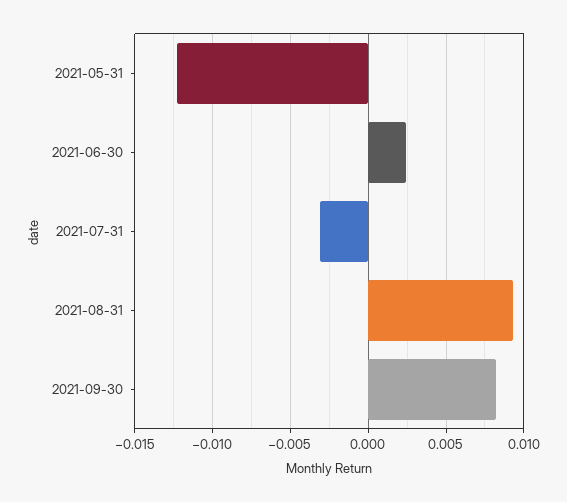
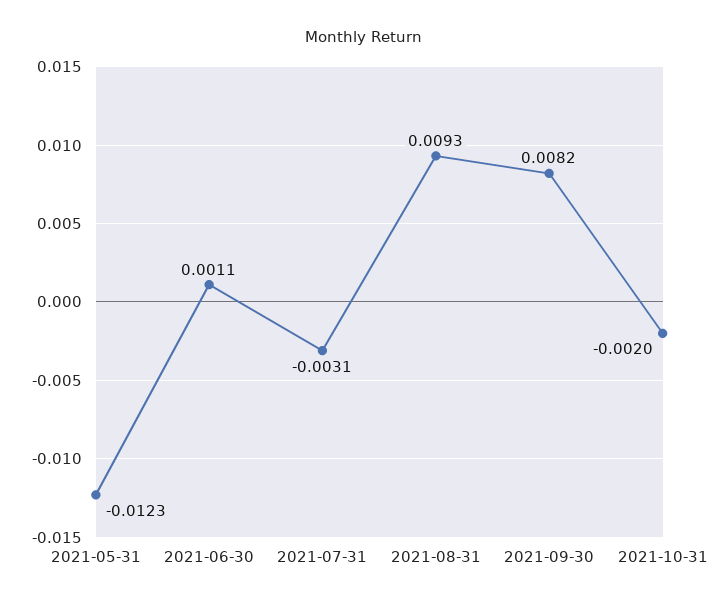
2021-06-30: 0.0025 -> 0.0011
2021-10-31: none -> -0.002

